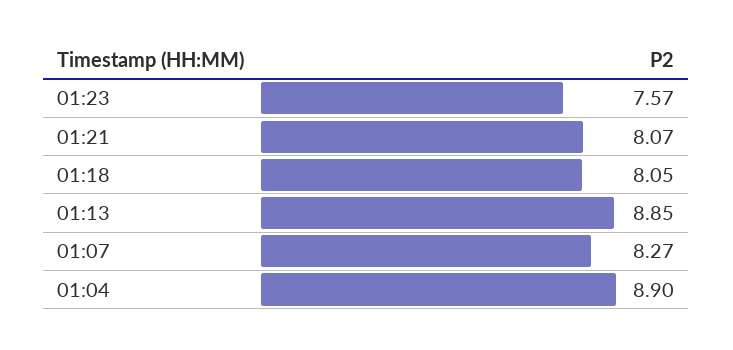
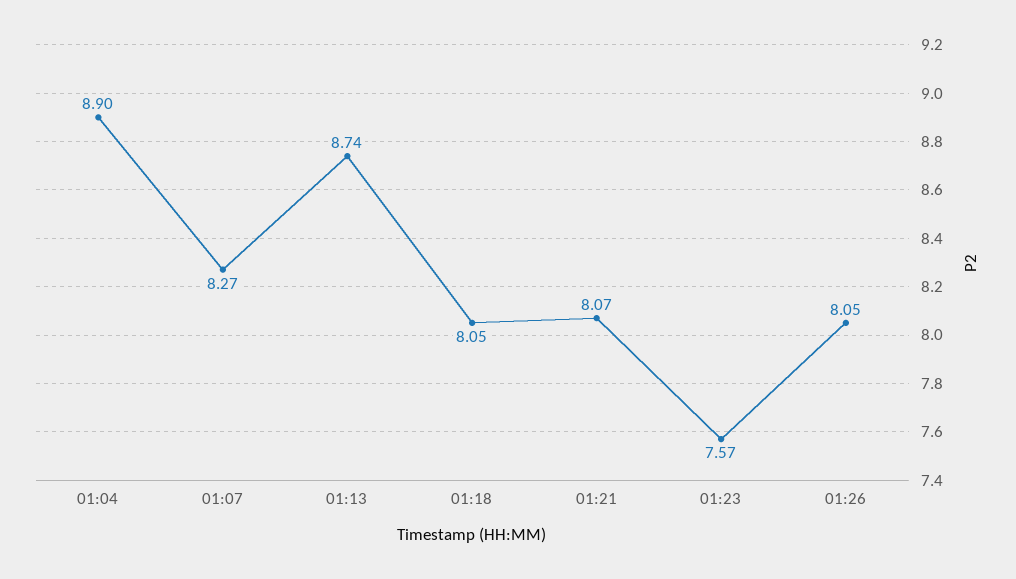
01:13: 8.85 -> 8.74
01:26: none -> 8.05

